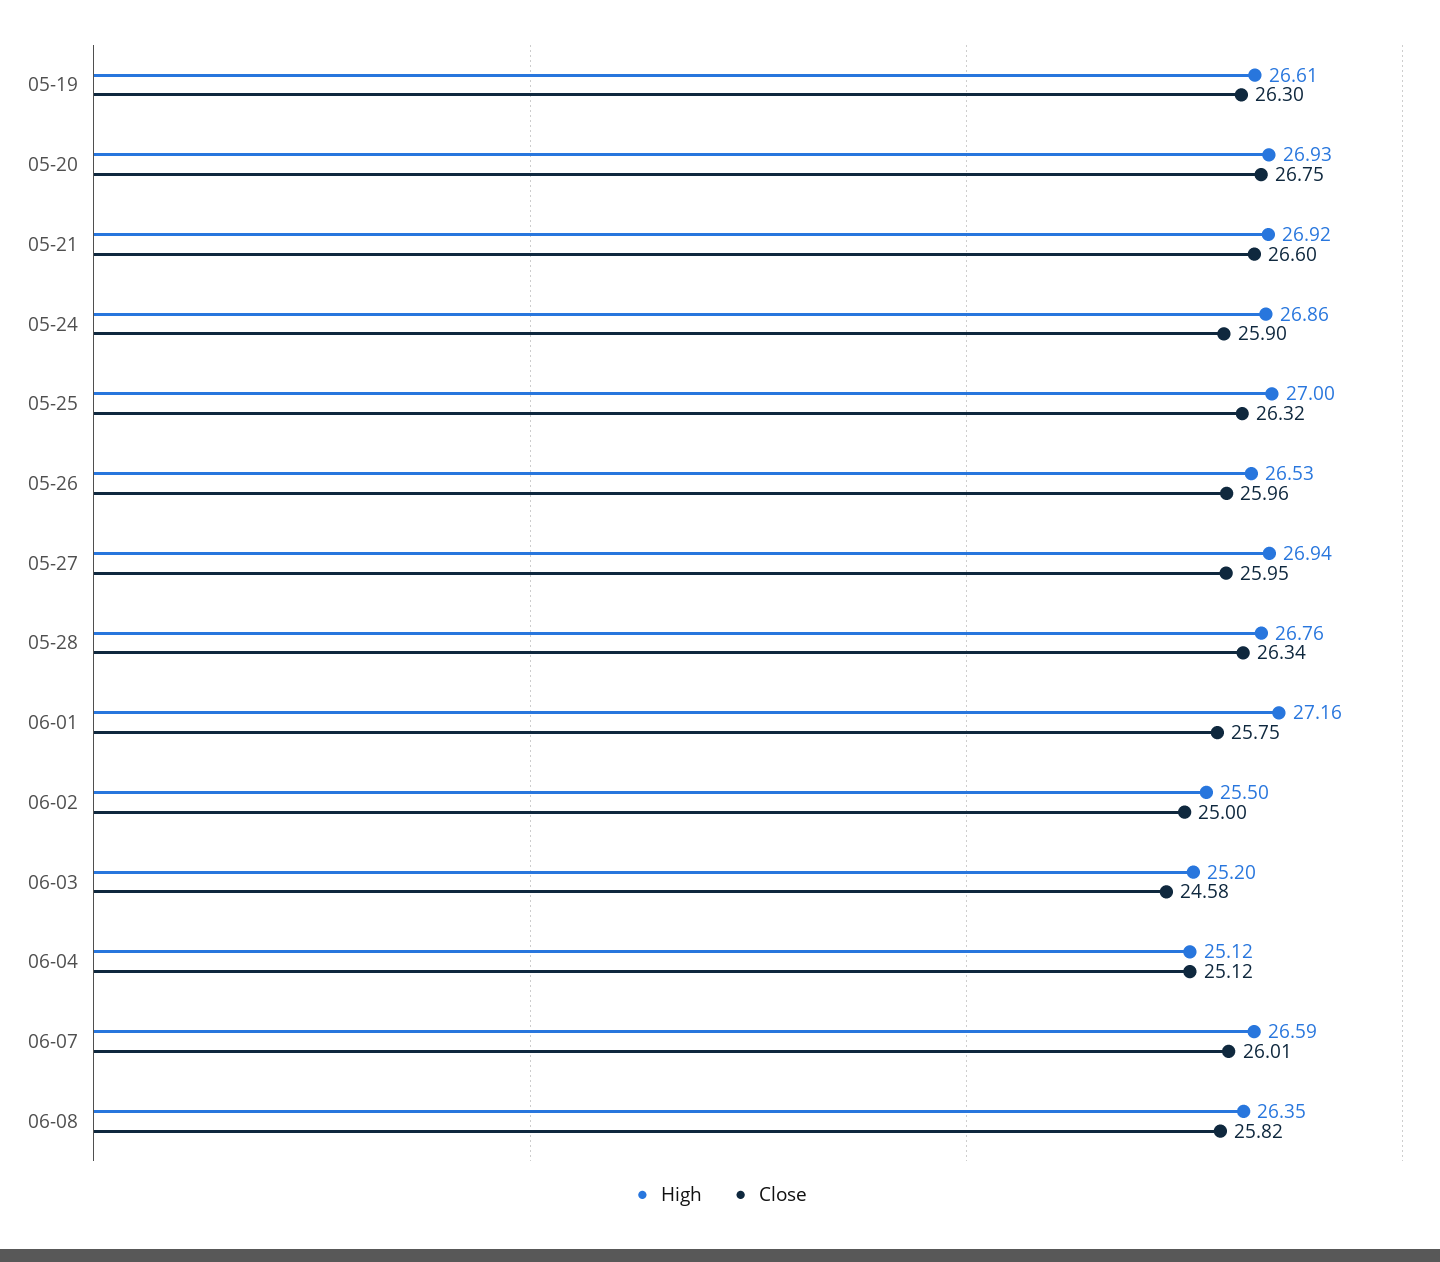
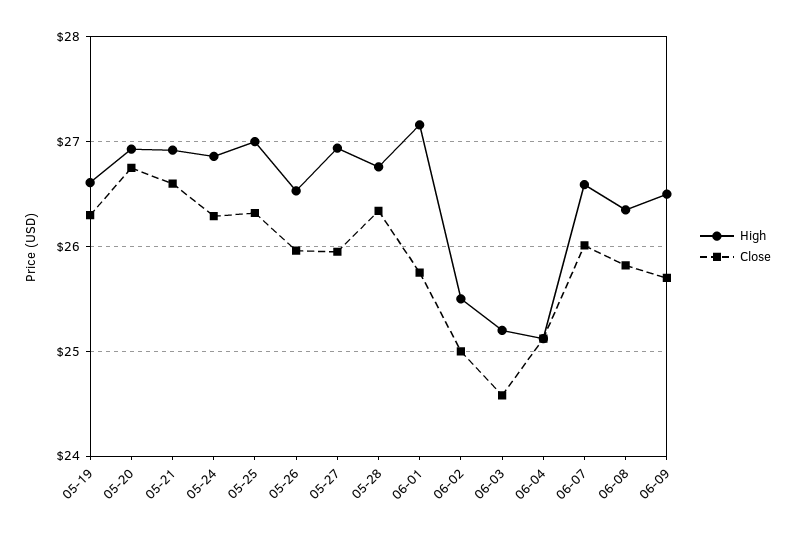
Close, 05-24: 25.9 -> 26.3
High, 06-09: none -> 26.5
Close, 06-09: none -> 25.7

